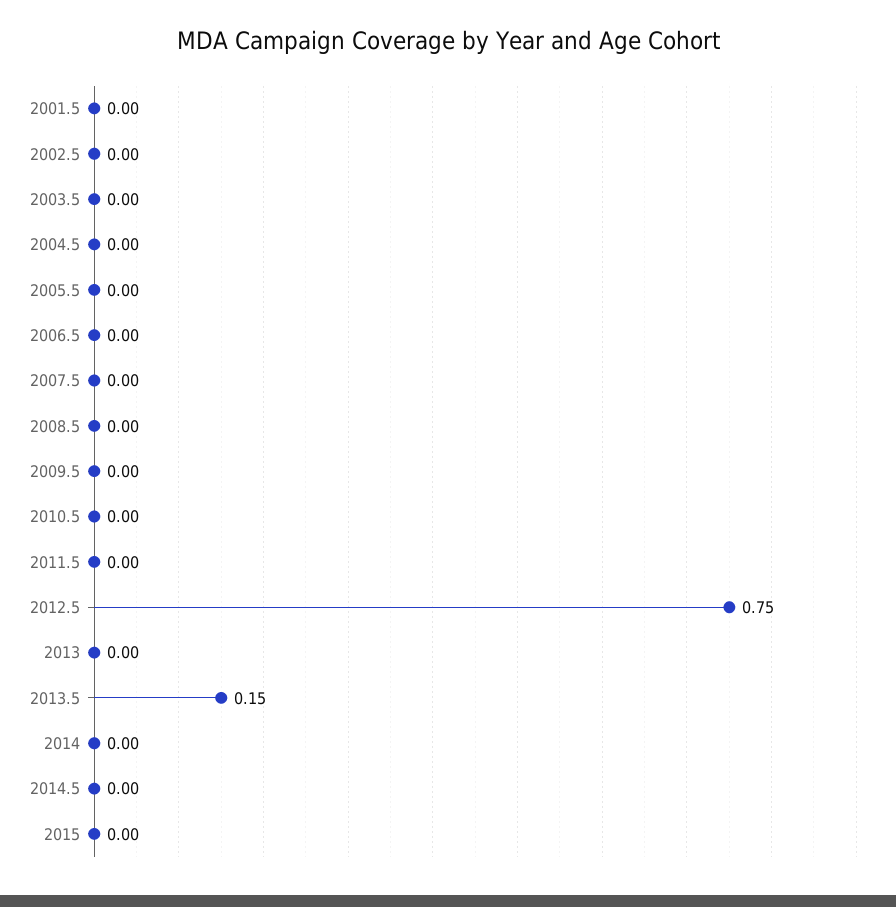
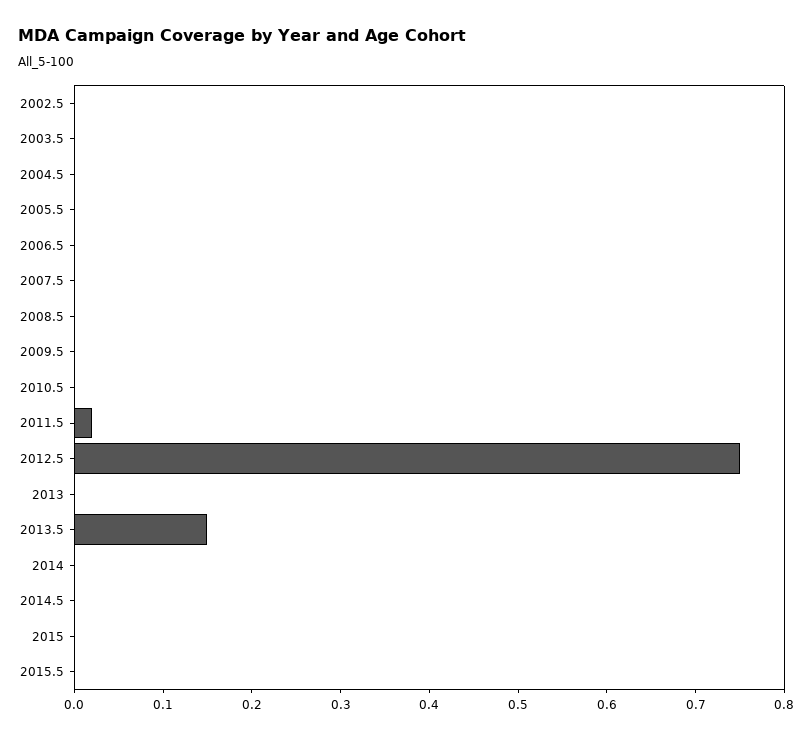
2001.5: 0 -> none
2011.5: 0 -> 0.02
2015.5: none -> 0

